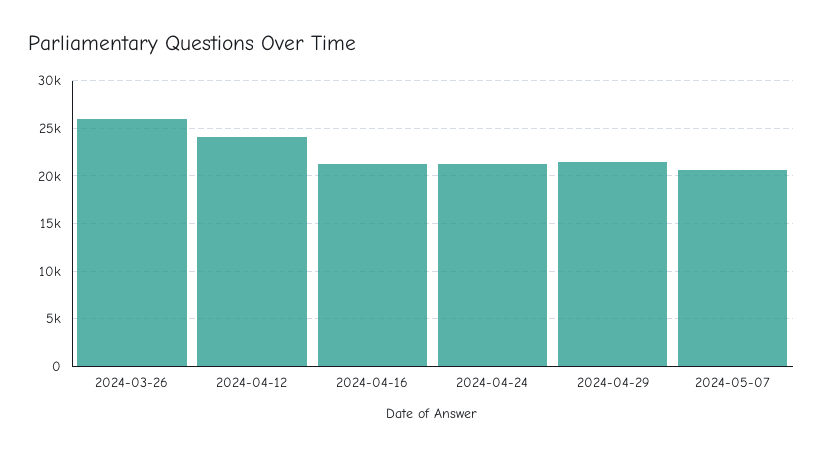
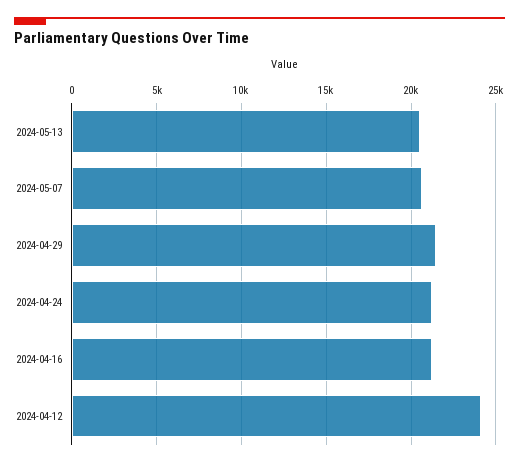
2024-03-26: 26000 -> none
2024-05-13: none -> 20500

